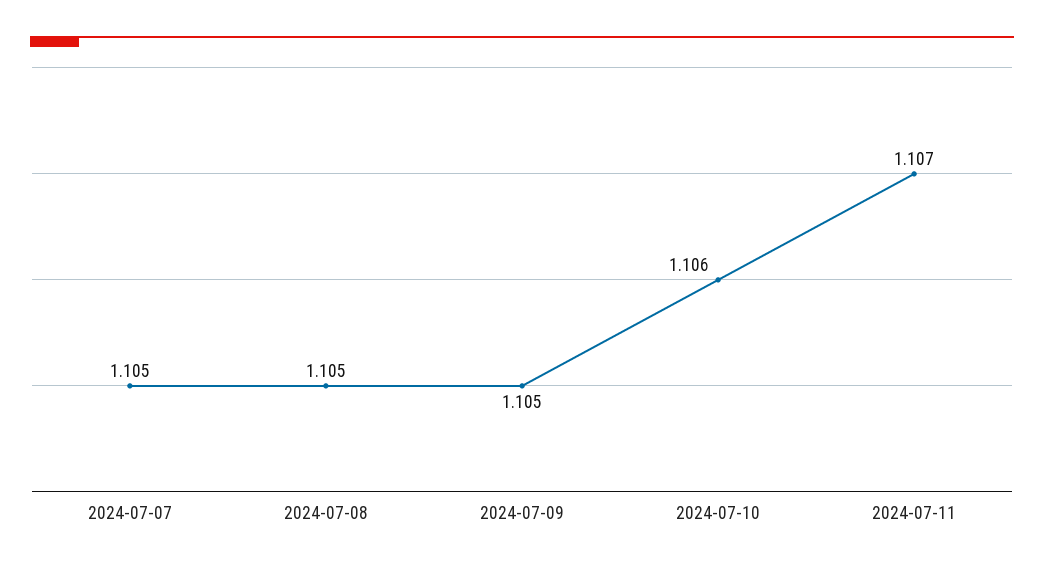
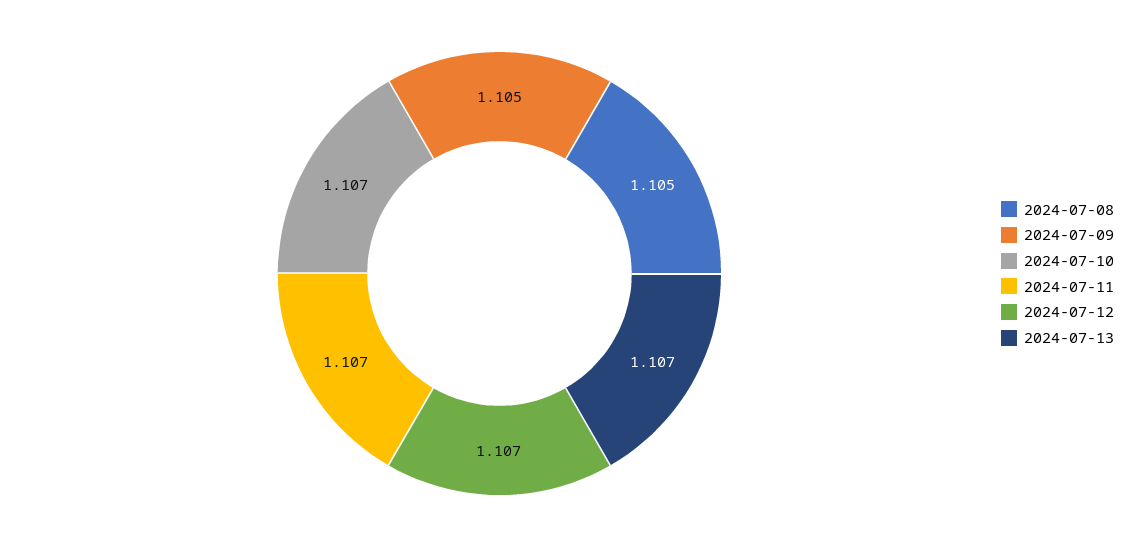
2024-07-07: 1.105 -> none
2024-07-10: 1.106 -> 1.107
2024-07-12: none -> 1.107
2024-07-13: none -> 1.107

